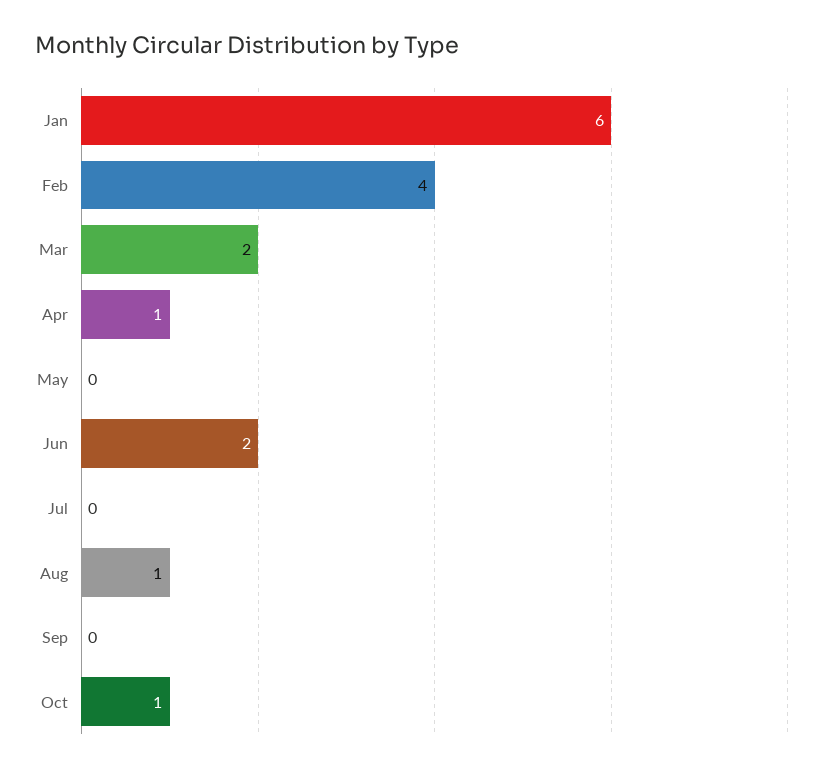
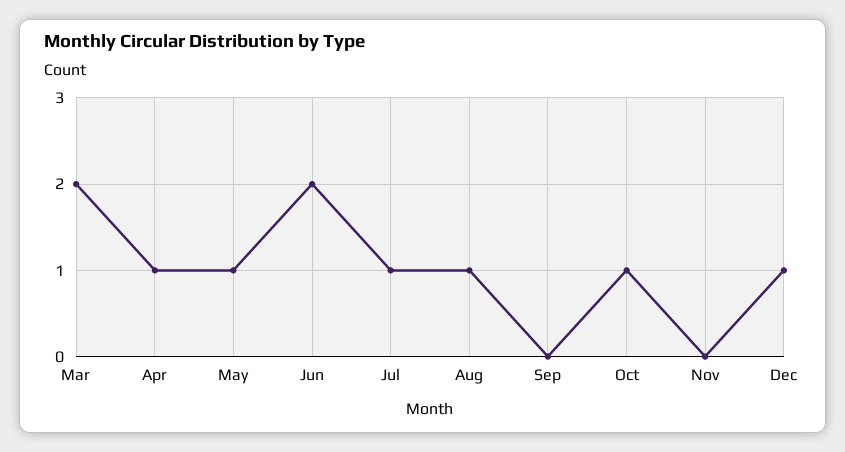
Jan: 6 -> none
Feb: 4 -> none
May: 0 -> 1
Jul: 0 -> 1
Nov: none -> 0
Dec: none -> 1

